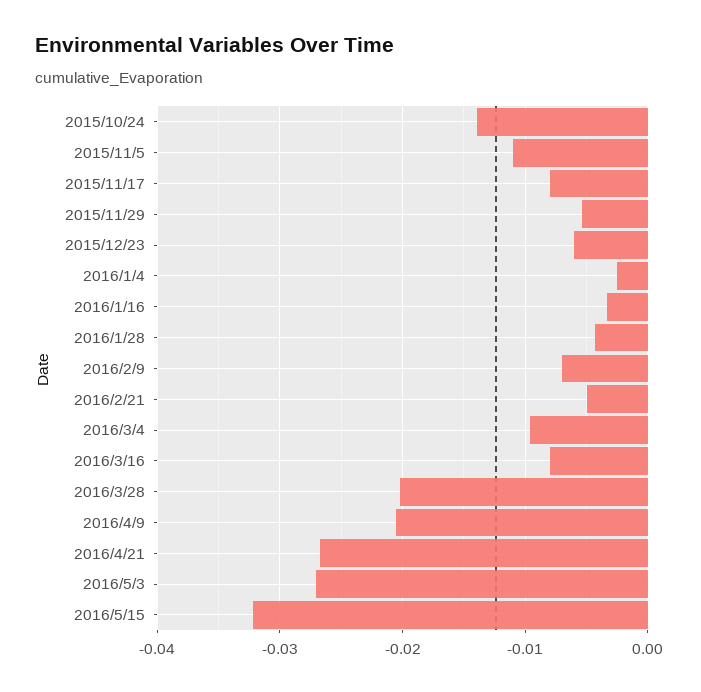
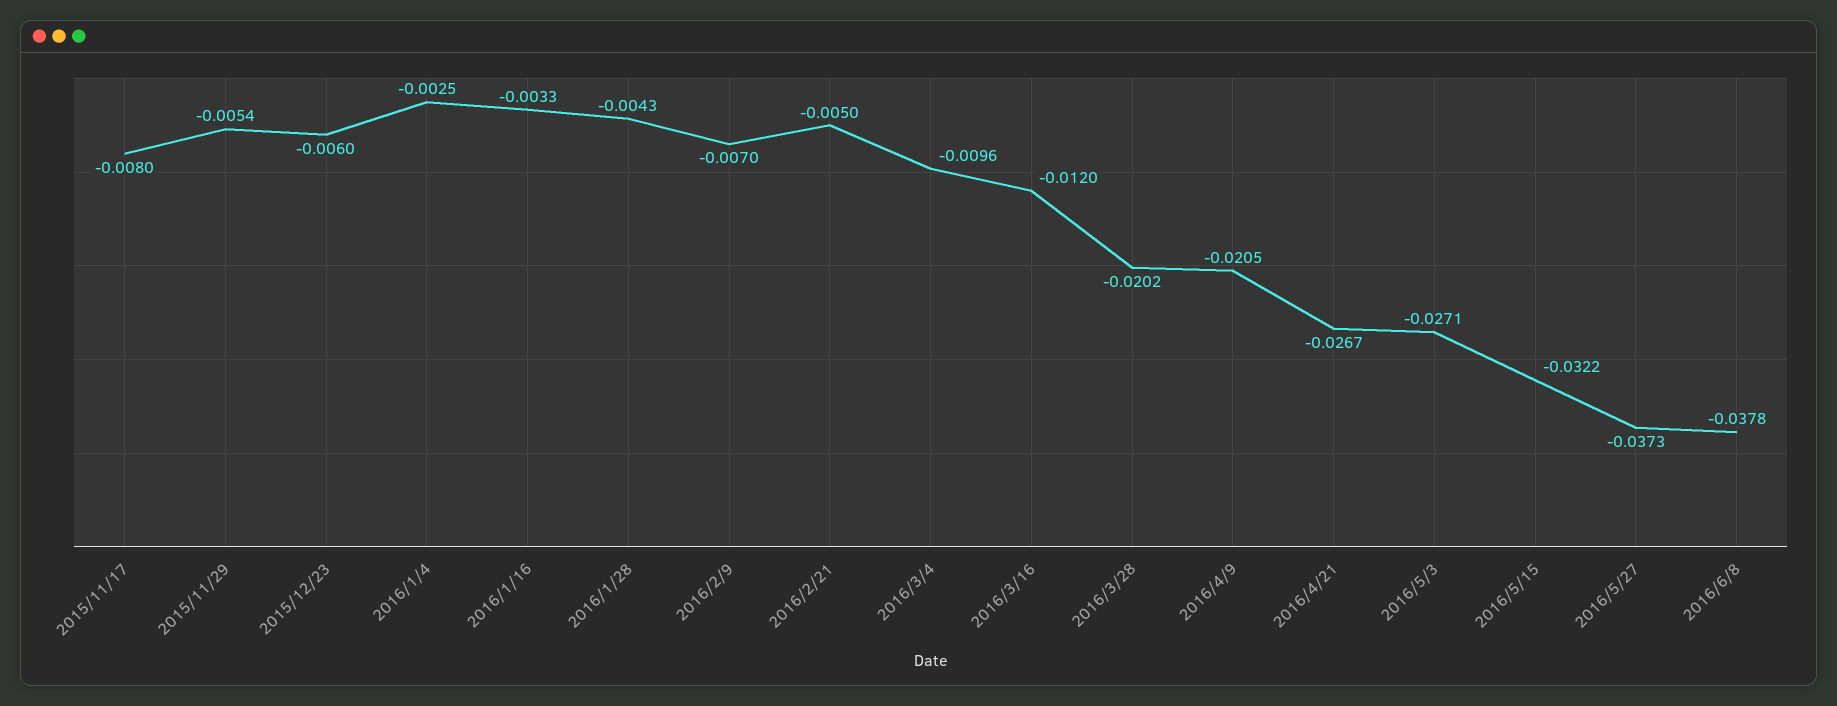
2015/10/24: -0.014 -> none
2015/11/5: -0.011 -> none
2016/3/16: -0.008 -> -0.012
2016/5/27: none -> -0.0373
2016/6/8: none -> -0.0378

